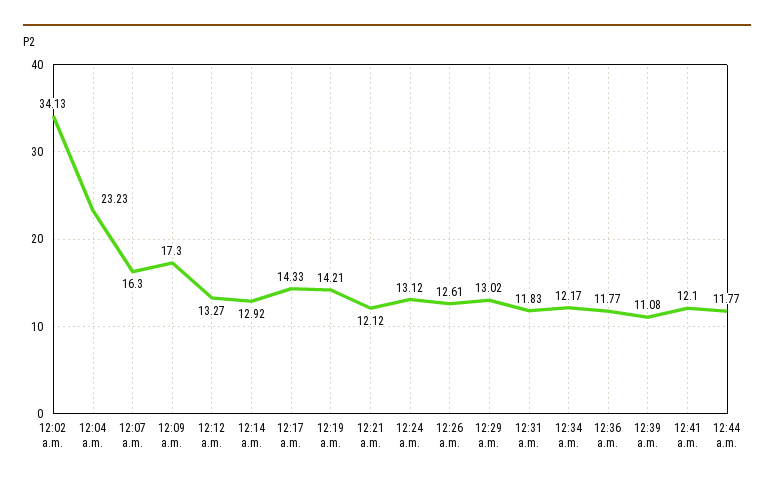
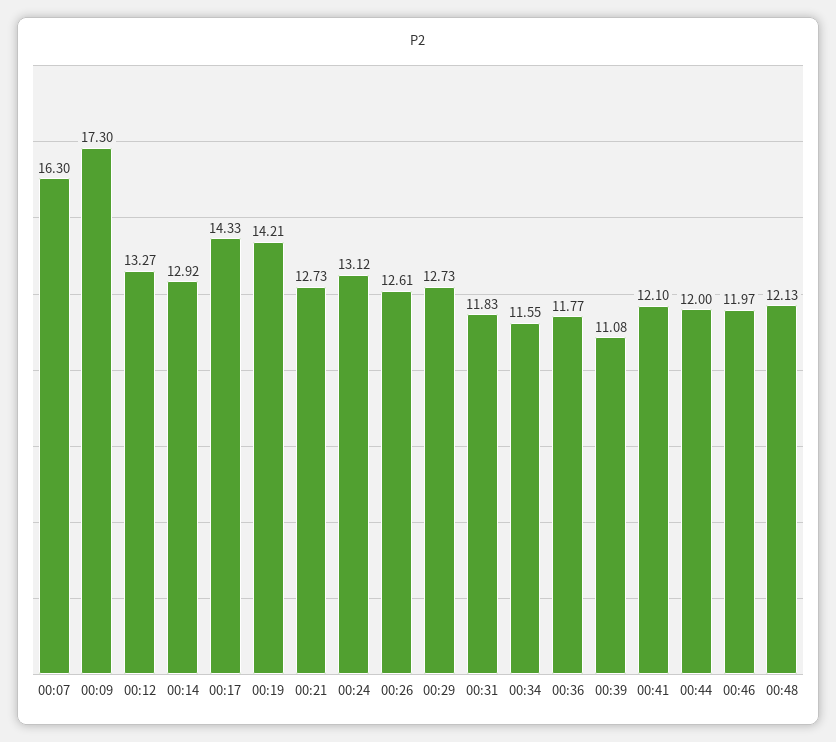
12:02 a.m.: 34.13 -> none
12:04 a.m.: 23.23 -> none
12:21 a.m.: 12.12 -> 12.73
12:29 a.m.: 13.02 -> 12.73
12:34 a.m.: 12.17 -> 11.55
12:44 a.m.: 11.77 -> 12
00:46: none -> 11.97
00:48: none -> 12.13

